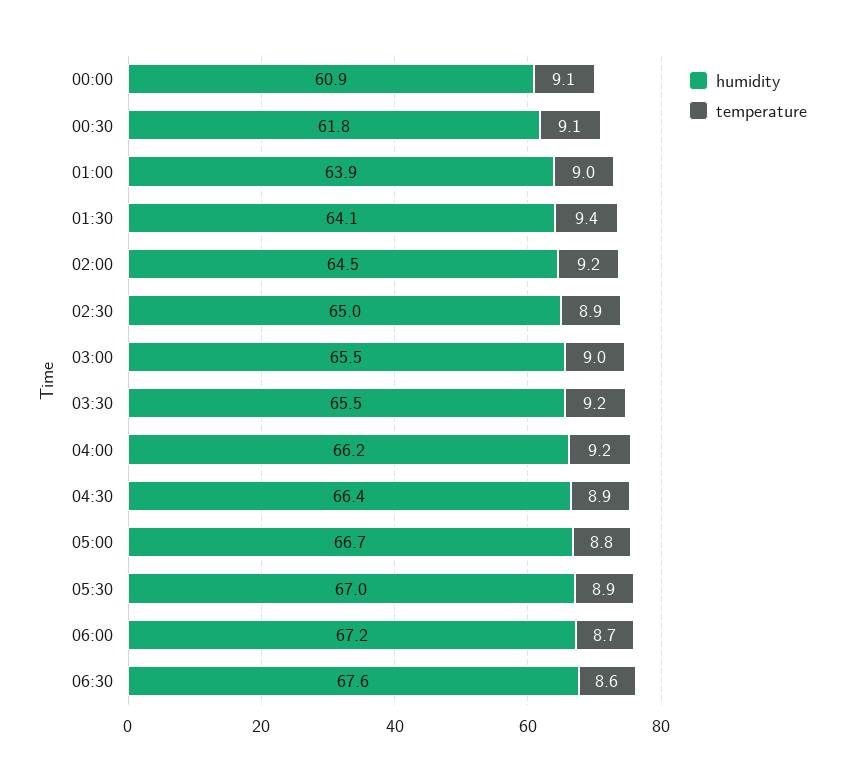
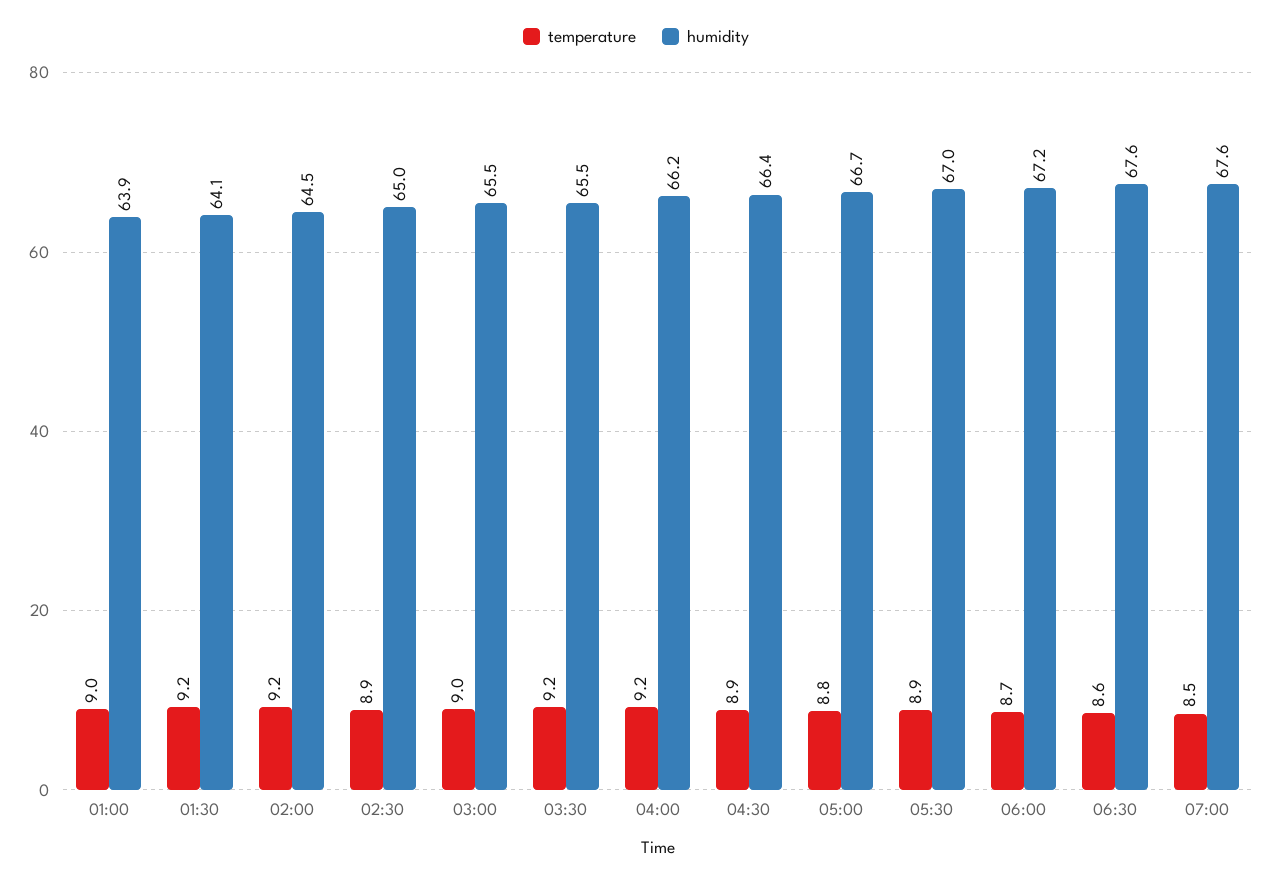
humidity, 00:00: 60.9 -> none
temperature, 00:00: 9.1 -> none
humidity, 00:30: 61.8 -> none
temperature, 00:30: 9.1 -> none
temperature, 01:30: 9.4 -> 9.2
temperature, 07:00: none -> 8.5
humidity, 07:00: none -> 67.6

